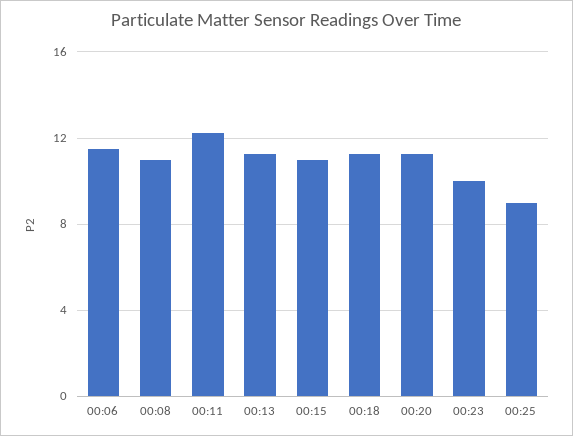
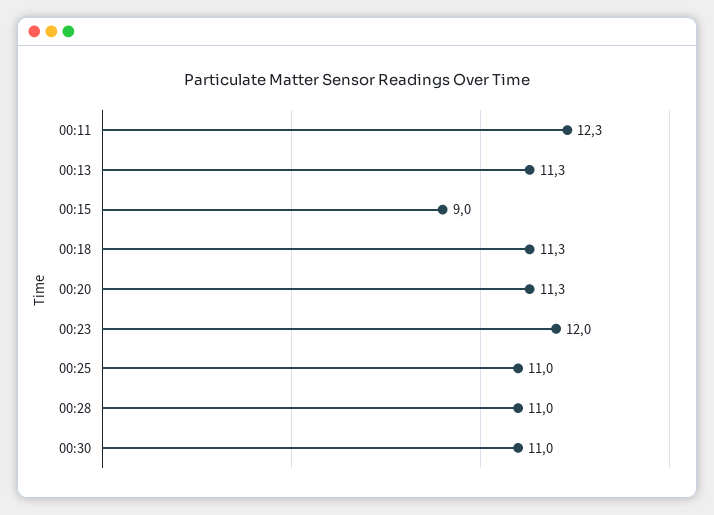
00:06: 11.5 -> none
00:08: 11 -> none
00:15: 11 -> 9
00:23: 10 -> 12
00:25: 9 -> 11
00:28: none -> 11
00:30: none -> 11

